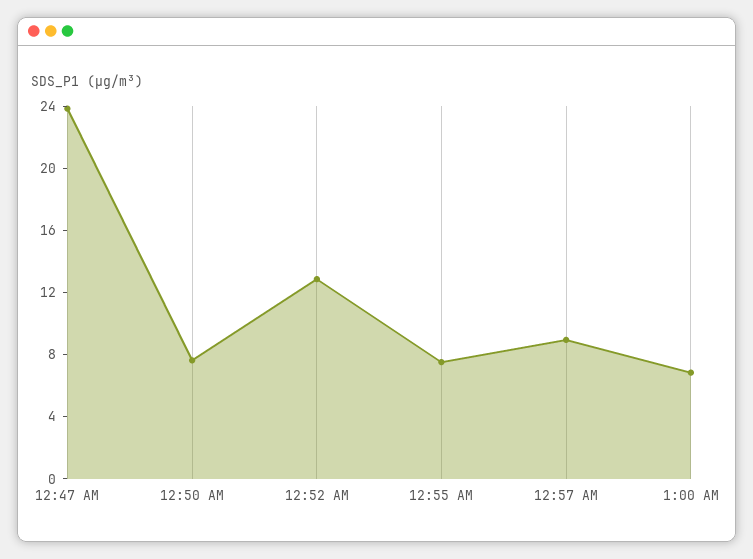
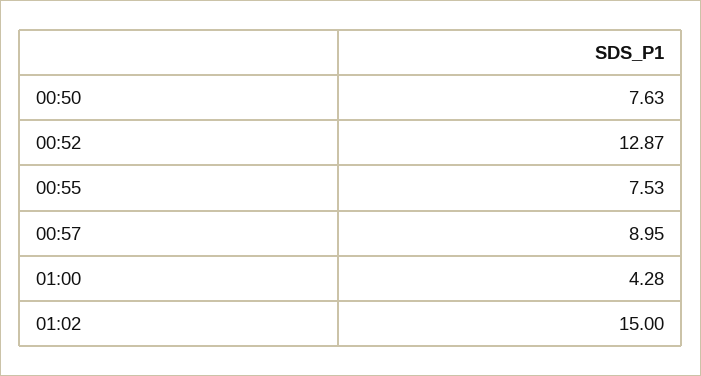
12:47 AM: 24 -> none
1:00 AM: 7 -> 4.28
01:02: none -> 15

